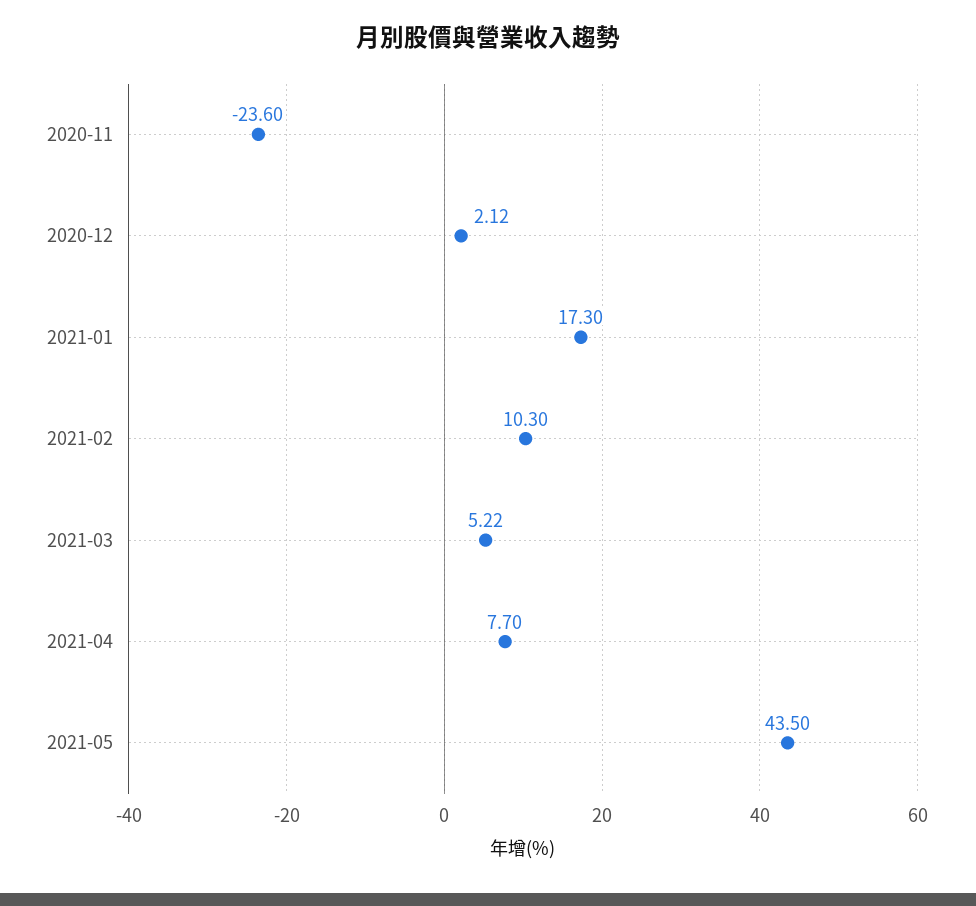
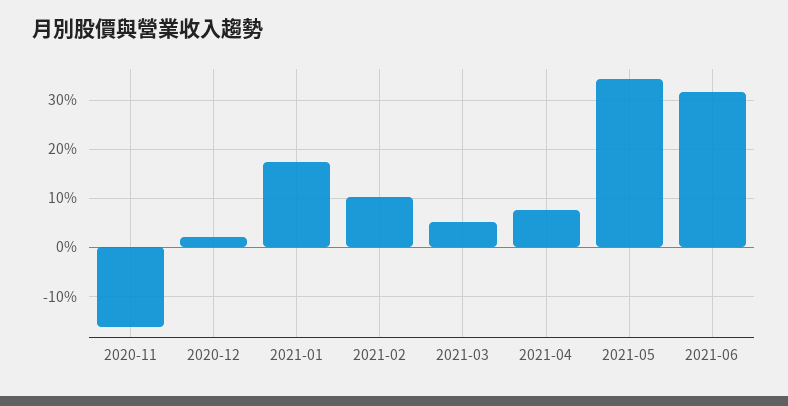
2020-11: -23.6 -> -16
2021-05: 43.5 -> 34
2021-06: none -> 32

